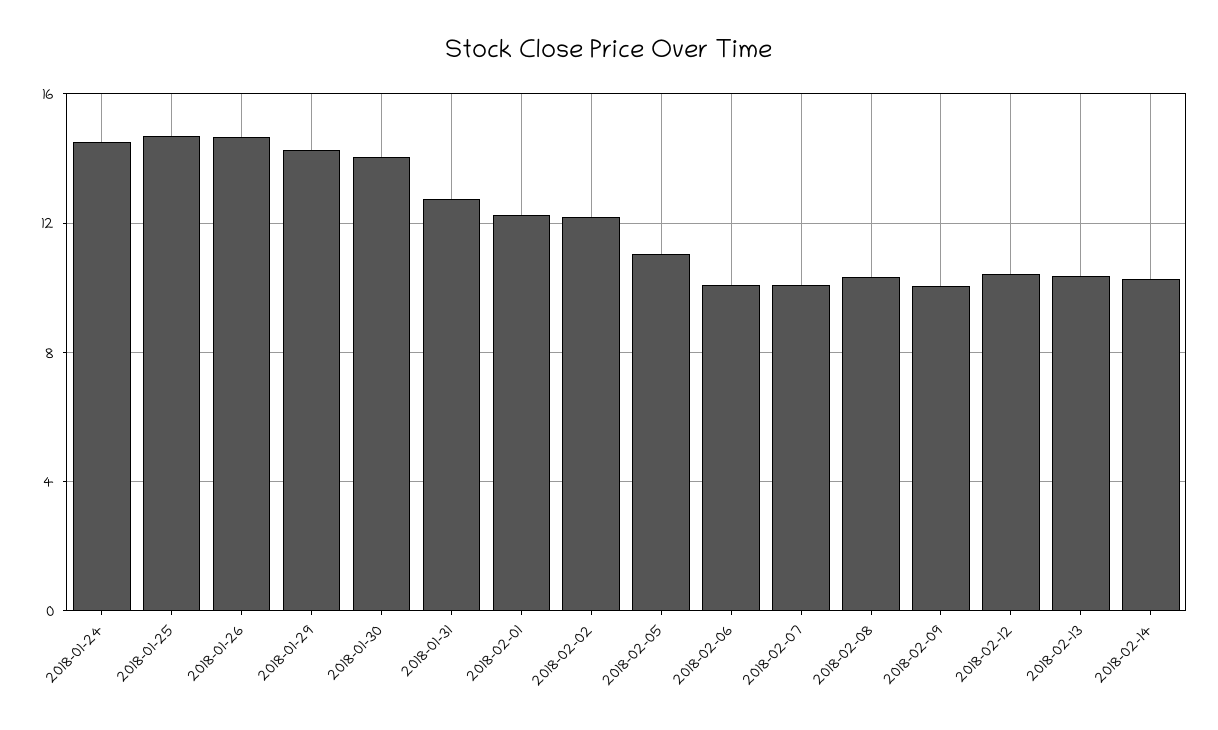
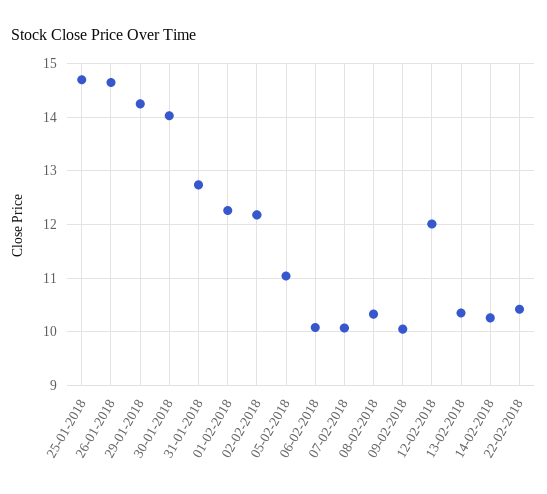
2018-01-24: 14.5 -> none
2018-02-12: 10.5 -> 12
22-02-2018: none -> 10.4

